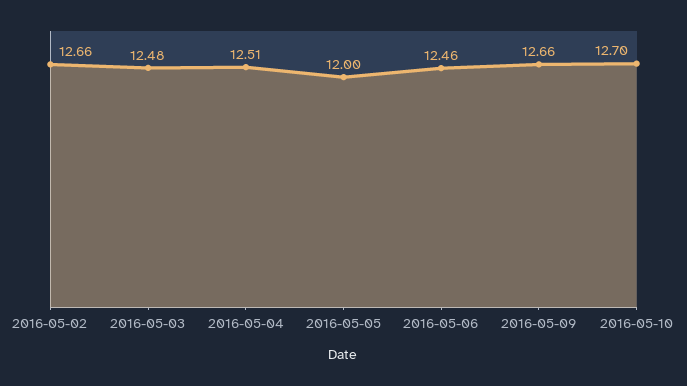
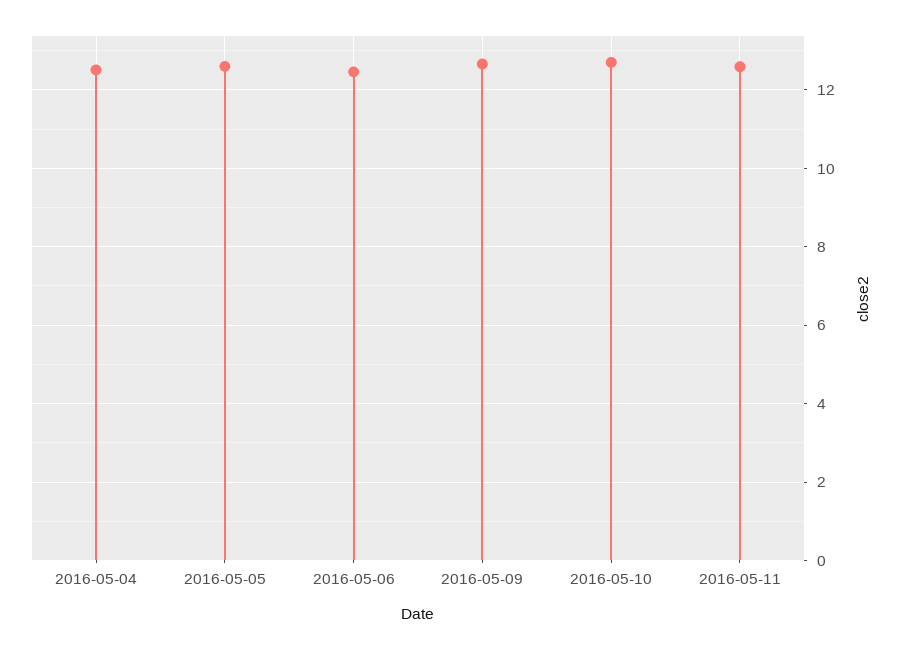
2016-05-02: 12.66 -> none
2016-05-03: 12.48 -> none
2016-05-05: 12 -> 12.6
2016-05-11: none -> 12.6

